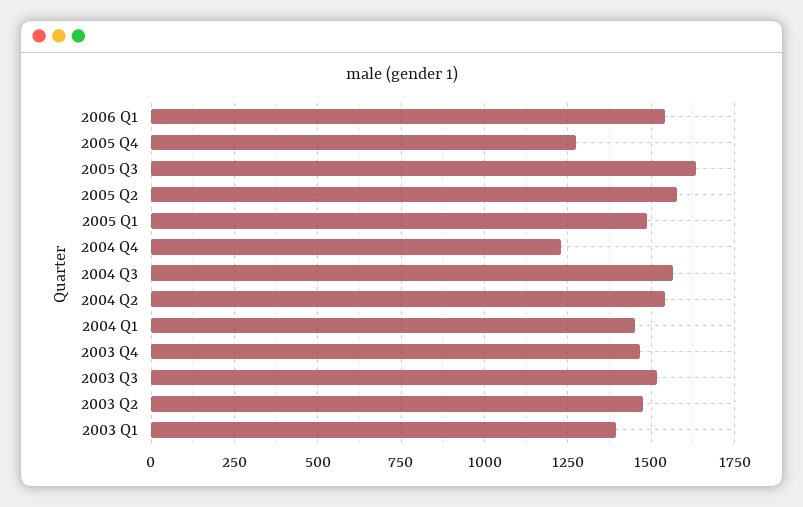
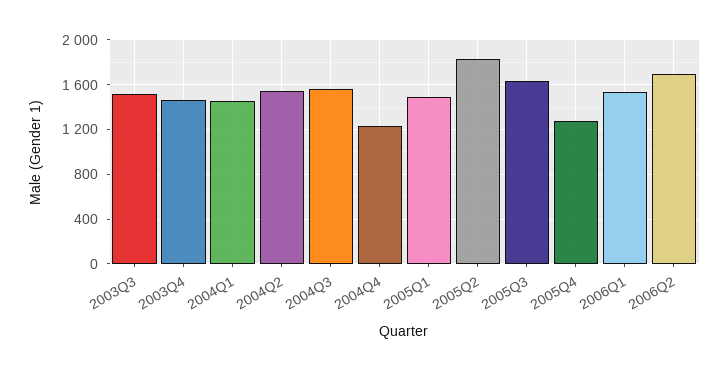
2005 Q2: 1575 -> 1800
2003 Q2: 1475 -> none
2003 Q1: 1400 -> none
2006Q2: none -> 1700

